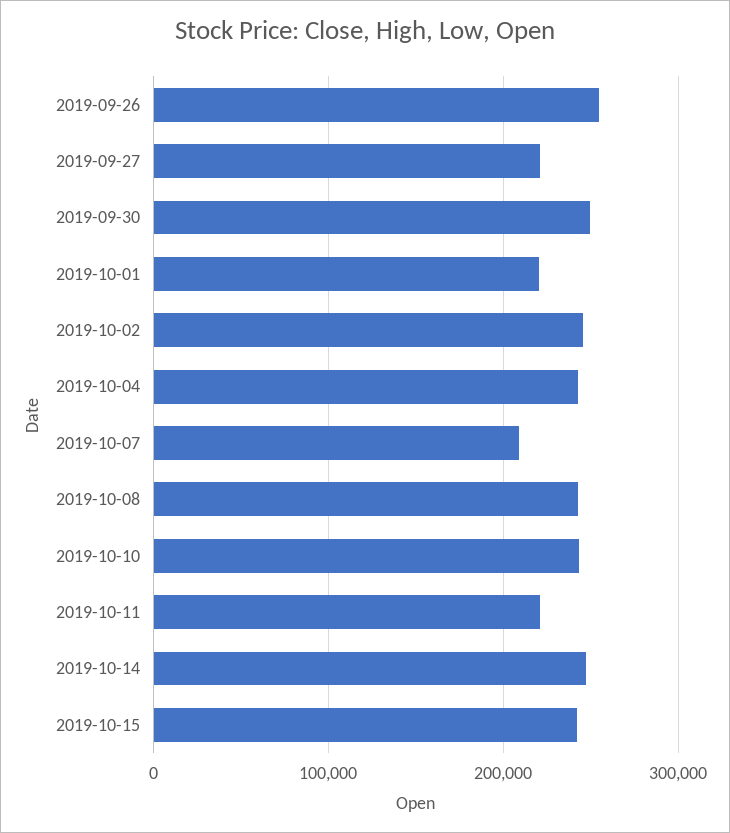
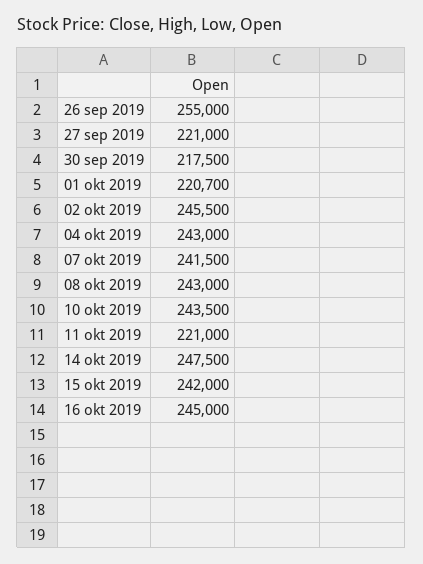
2019-09-30: 250000 -> 217500
2019-10-07: 210000 -> 241500
16 okt 2019: none -> 245000

